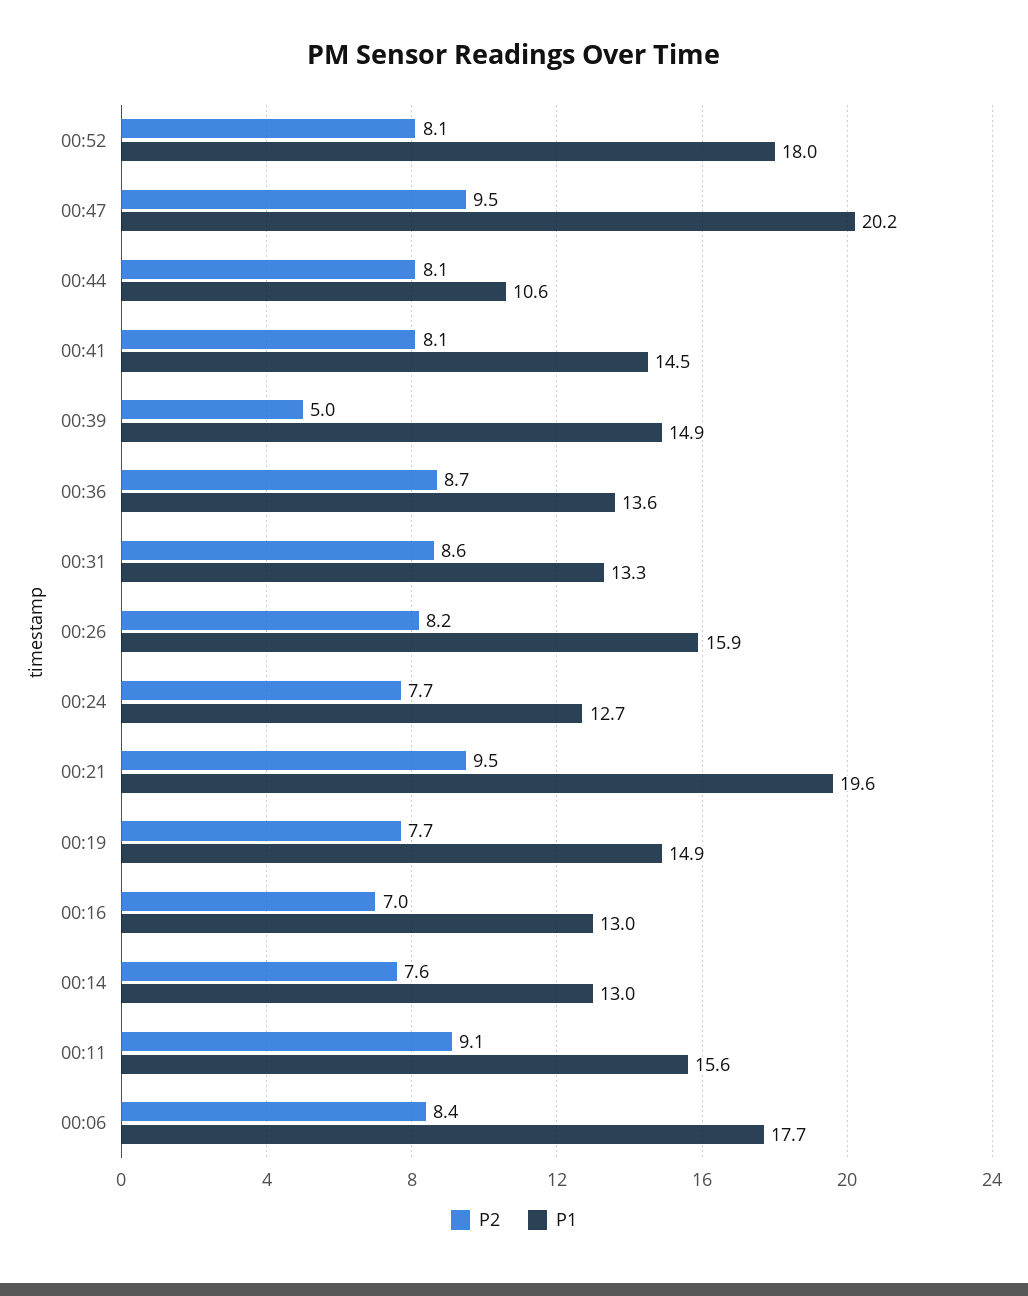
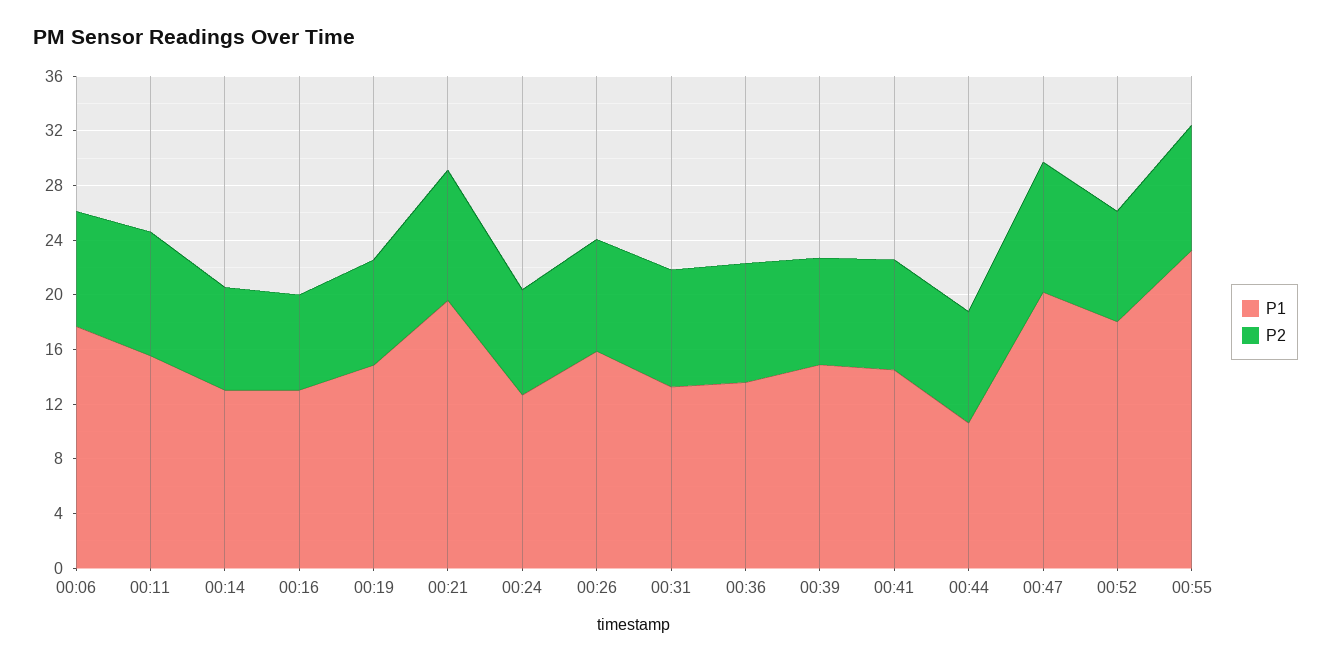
P2, 00:39: 5 -> 8
P1, 00:55: none -> 23
P2, 00:55: none -> 9

